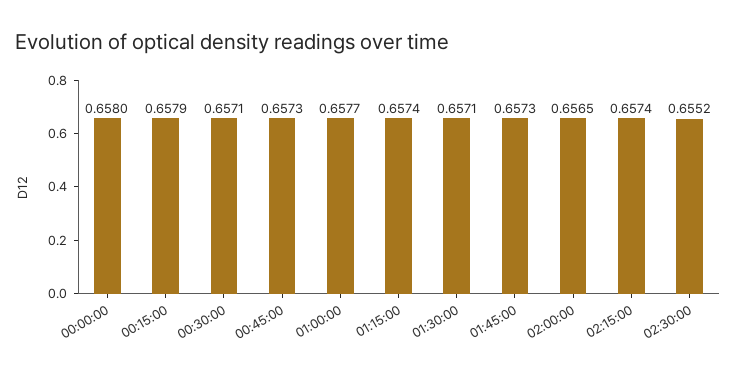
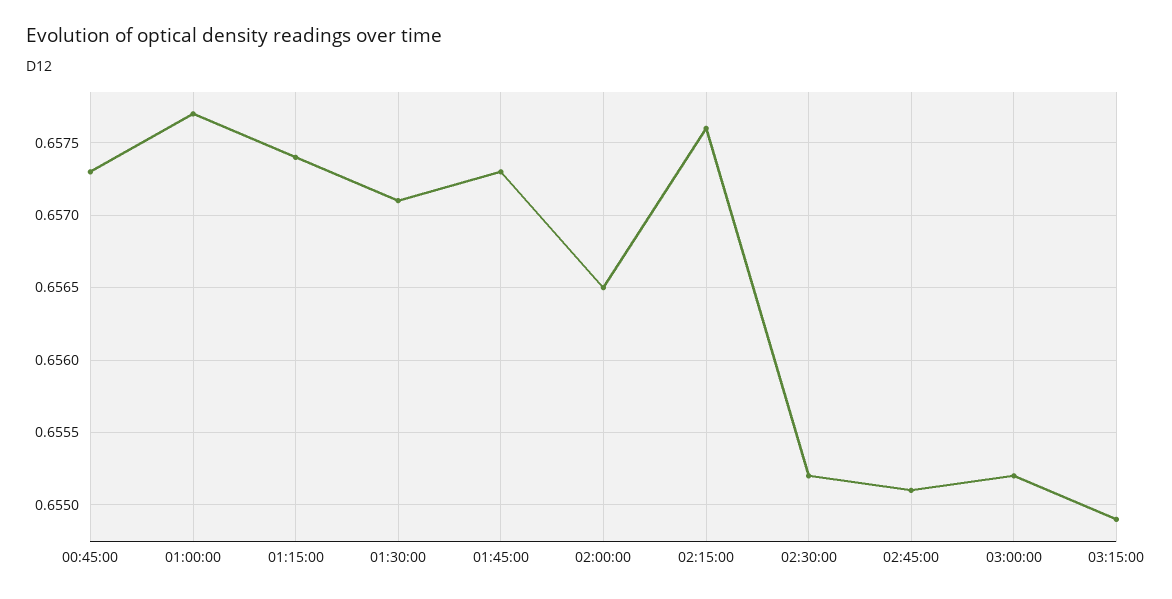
00:00:00: 0.658 -> none
00:15:00: 0.6579 -> none
00:30:00: 0.6571 -> none
02:15:00: 0.6574 -> 0.6576
02:45:00: none -> 0.6551
03:00:00: none -> 0.6552
03:15:00: none -> 0.6549

